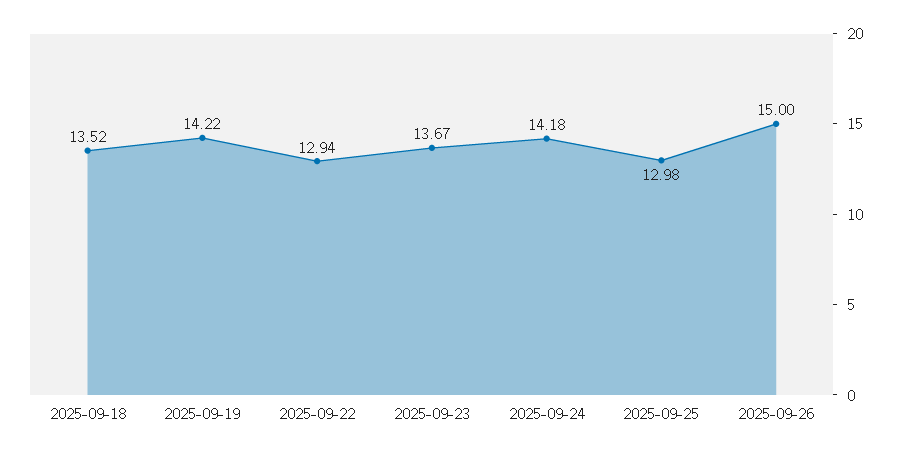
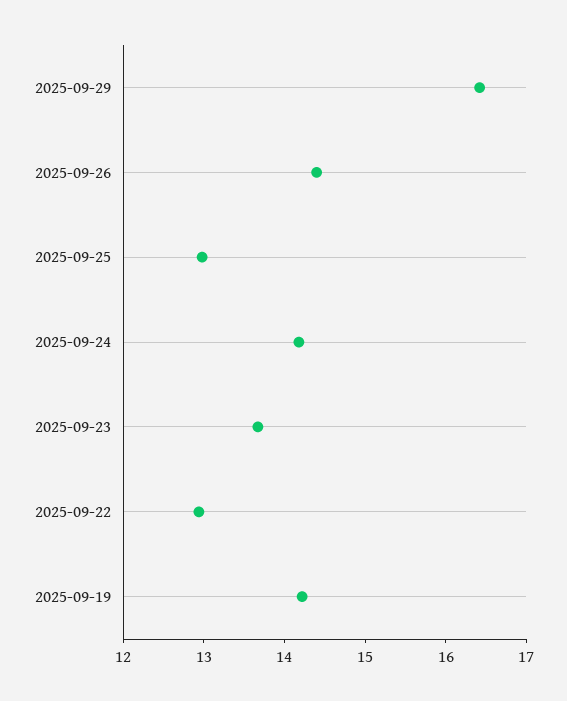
2025-09-18: 13.52 -> none
2025-09-26: 15 -> 14.4
2025-09-29: none -> 16.4

